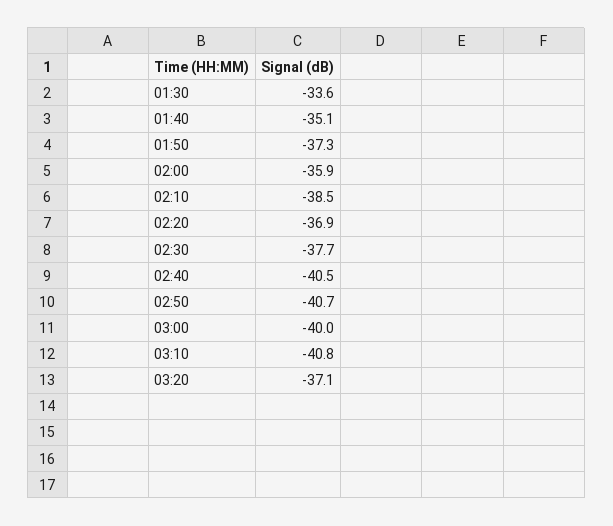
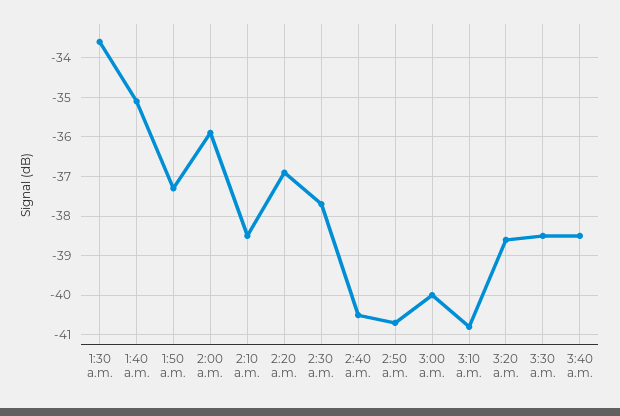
03:20: -37.1 -> -38.5
3:30 a.m.: none -> -38.5
3:40 a.m.: none -> -38.5

